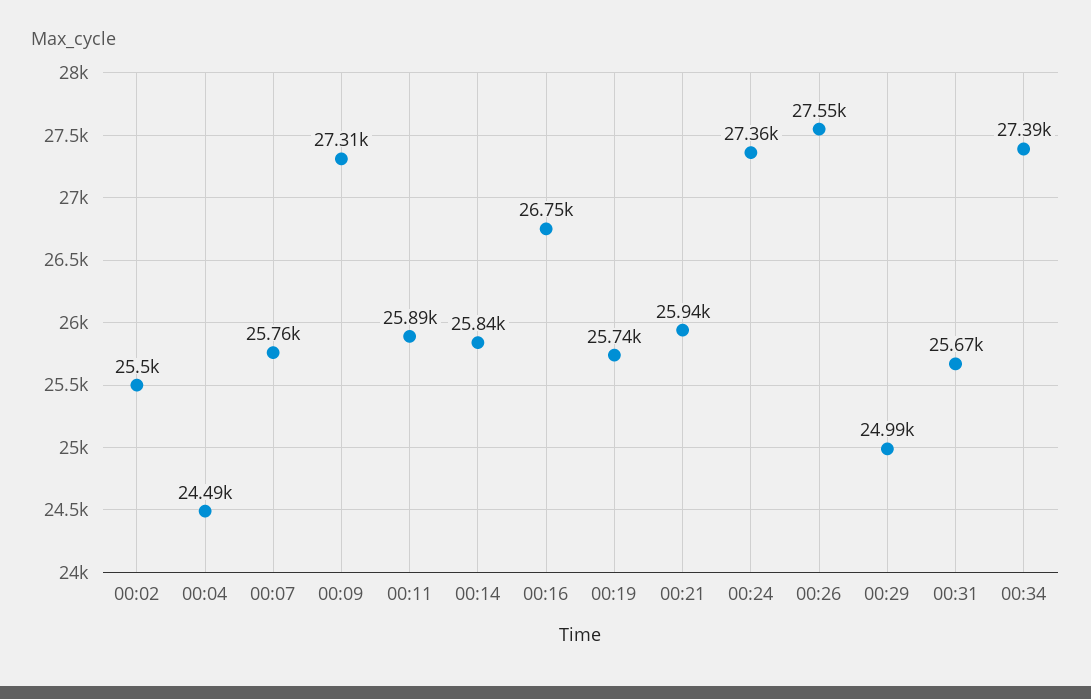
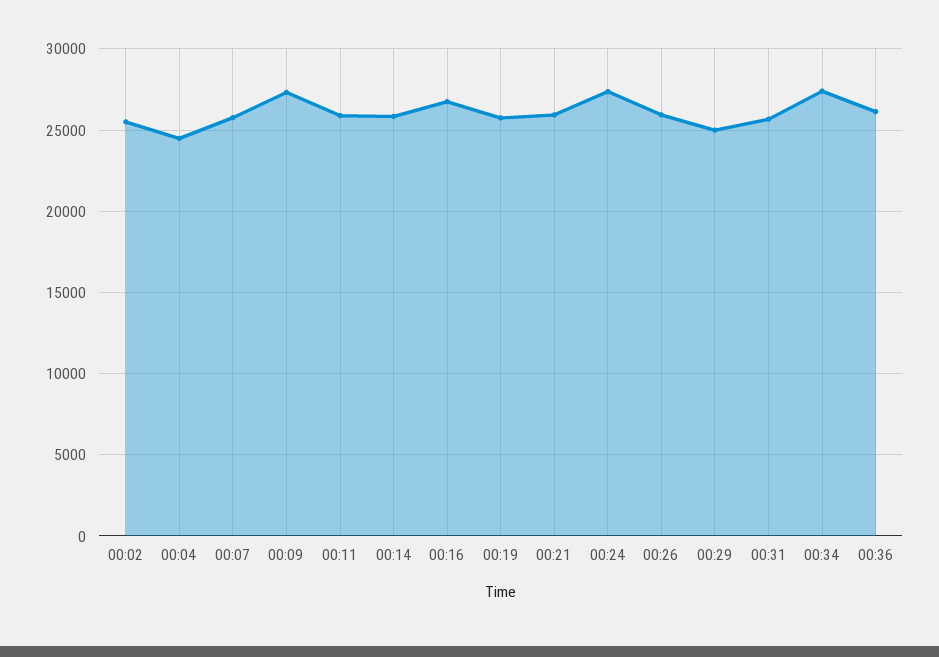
00:26: 27550 -> 26000
00:36: none -> 26000

